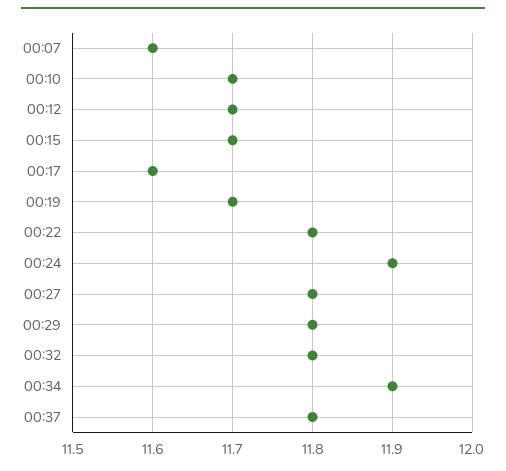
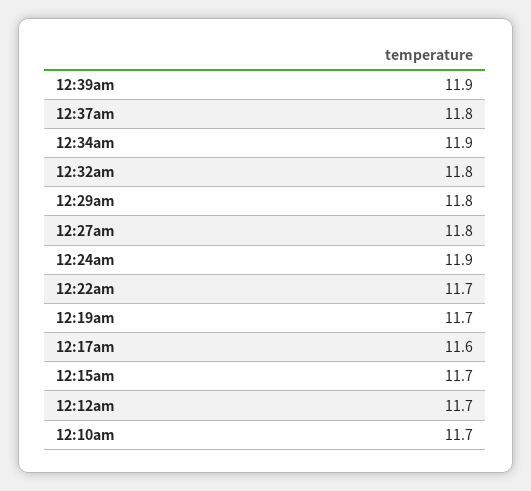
00:07: 11.6 -> none
00:22: 11.8 -> 11.7
12:39am: none -> 11.9

